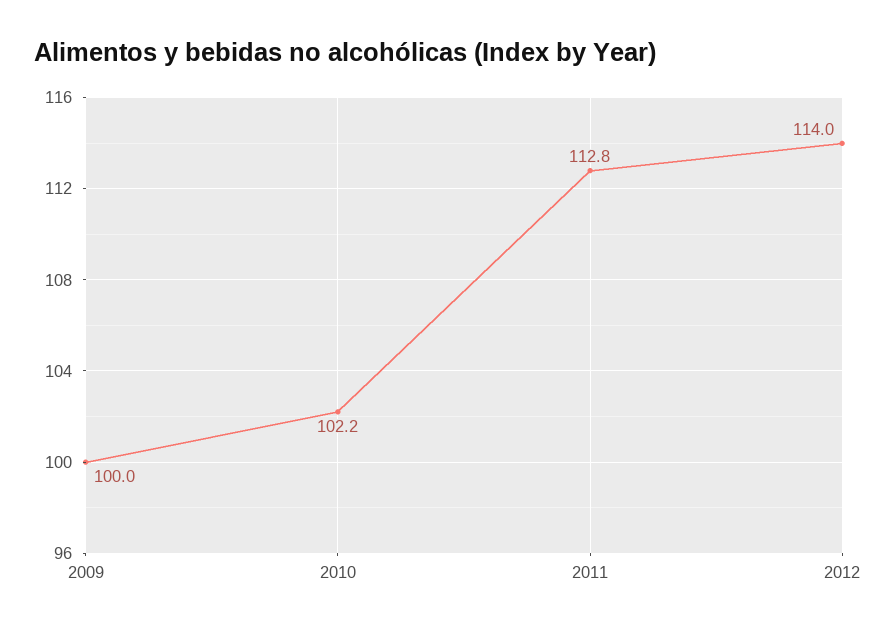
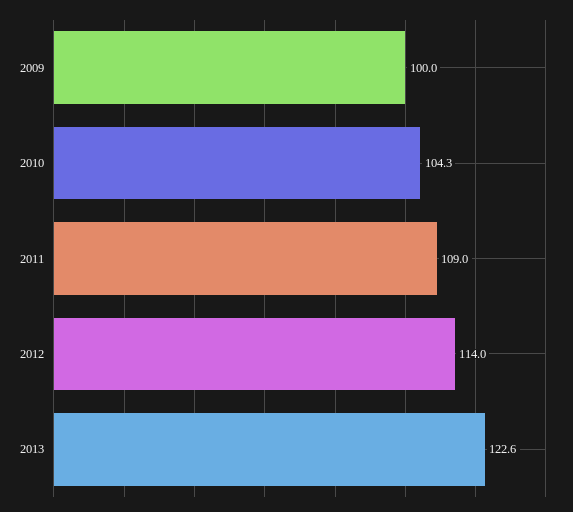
2010: 102.2 -> 104.3
2011: 112.8 -> 109
2013: none -> 122.6

